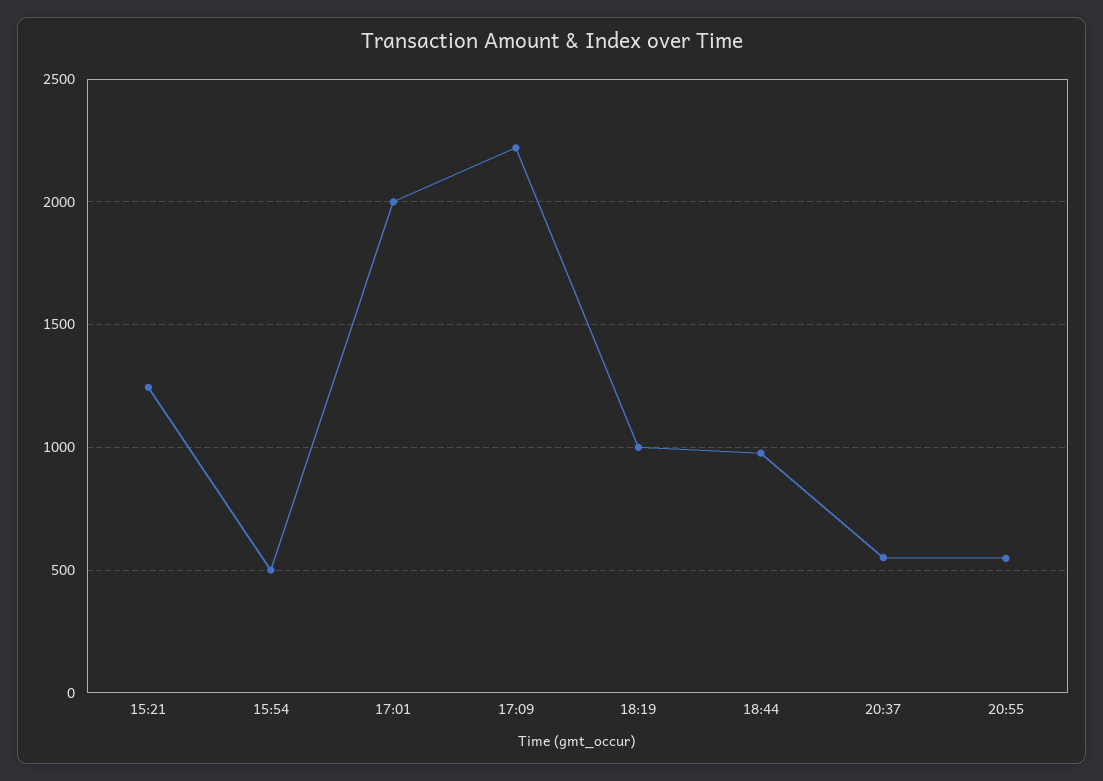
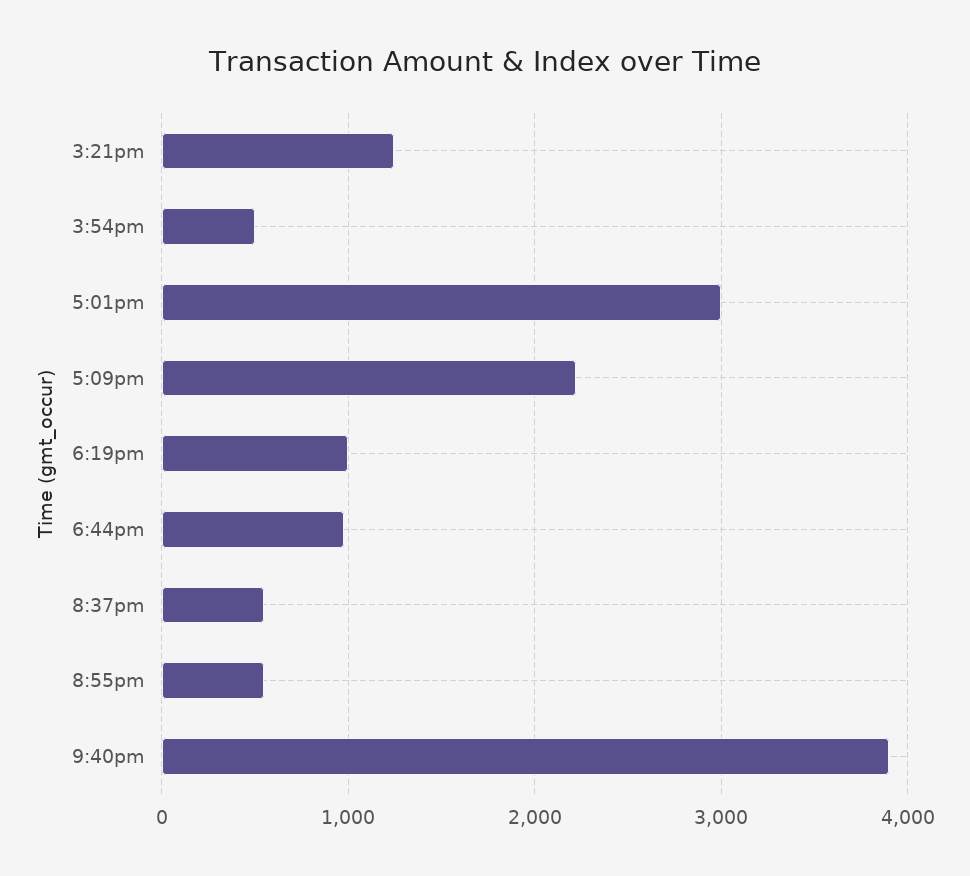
17:01: 2000 -> 3000
9:40pm: none -> 3900

